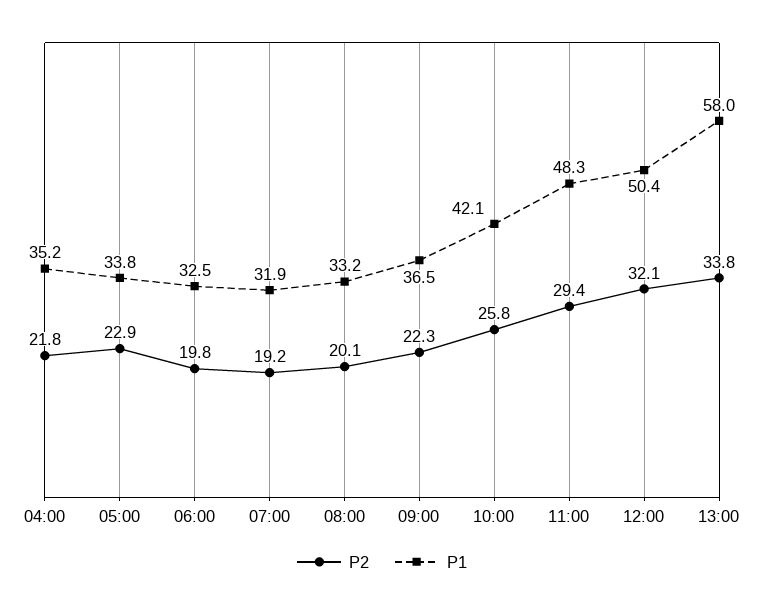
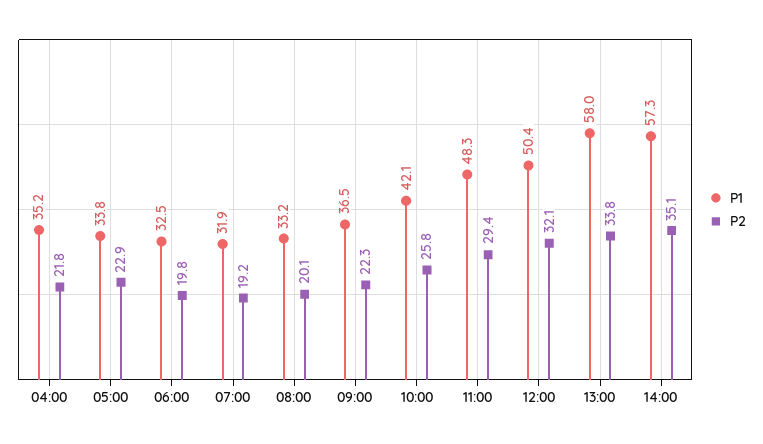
P1, 14:00: none -> 57.3
P2, 14:00: none -> 35.1

